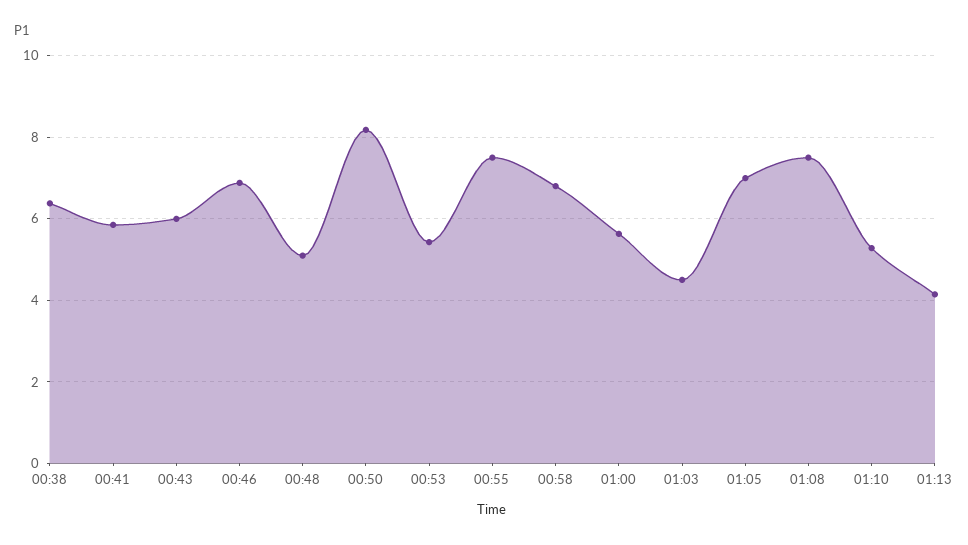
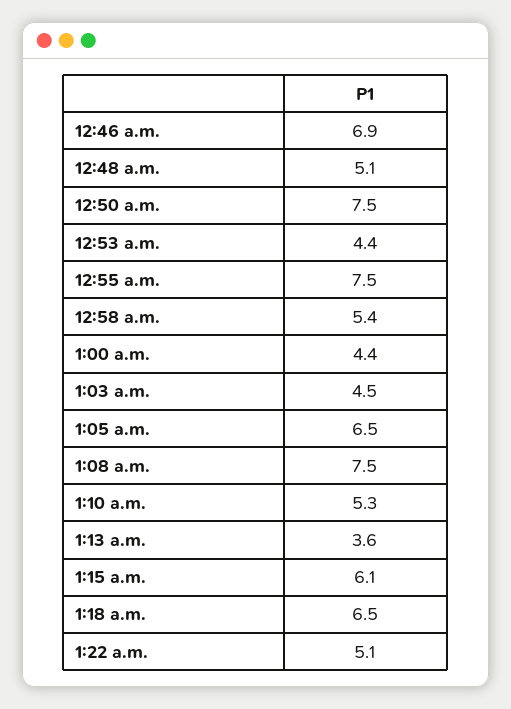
00:38: 6.4 -> none
00:41: 5.8 -> none
00:43: 6 -> none
00:50: 8.2 -> 7.5
00:53: 5.4 -> 4.4
00:58: 6.8 -> 5.4
01:00: 5.6 -> 4.4
01:05: 7 -> 6.5
01:13: 4.2 -> 3.6
1:15 a.m.: none -> 6.1
1:18 a.m.: none -> 6.5
1:22 a.m.: none -> 5.1

